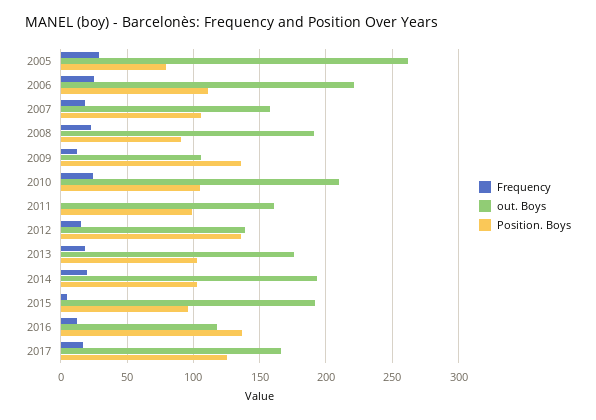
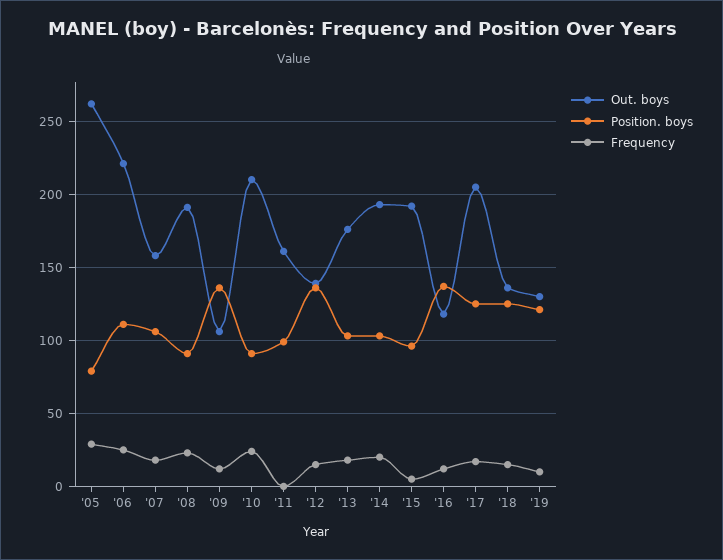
Position. Boys, 2010: 105 -> 90
out. Boys, 2017: 165 -> 205
out. Boys, '18: none -> 135
Position. Boys, '18: none -> 125
Frequency, '18: none -> 15
out. Boys, '19: none -> 130
Position. Boys, '19: none -> 120
Frequency, '19: none -> 10

